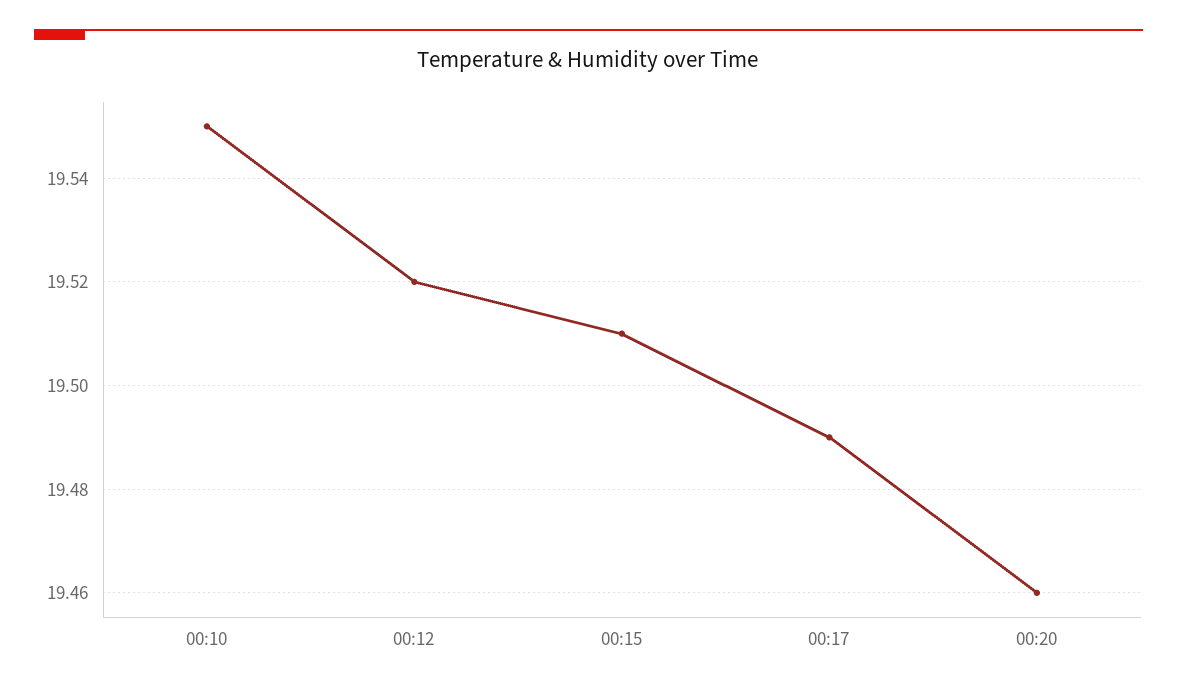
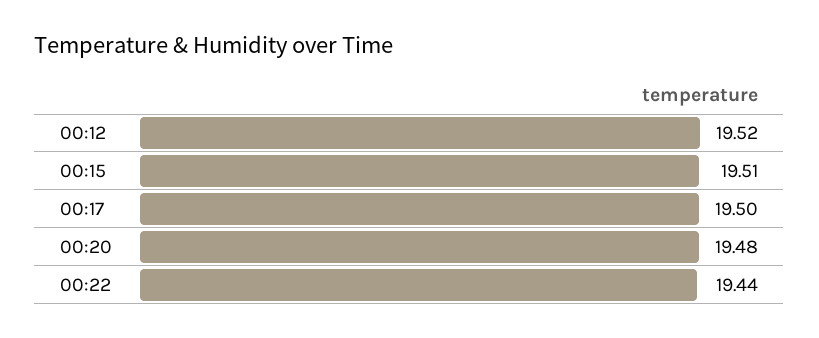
00:10: 19.55 -> none
00:17: 19.49 -> 19.5
00:20: 19.46 -> 19.48
00:22: none -> 19.44

